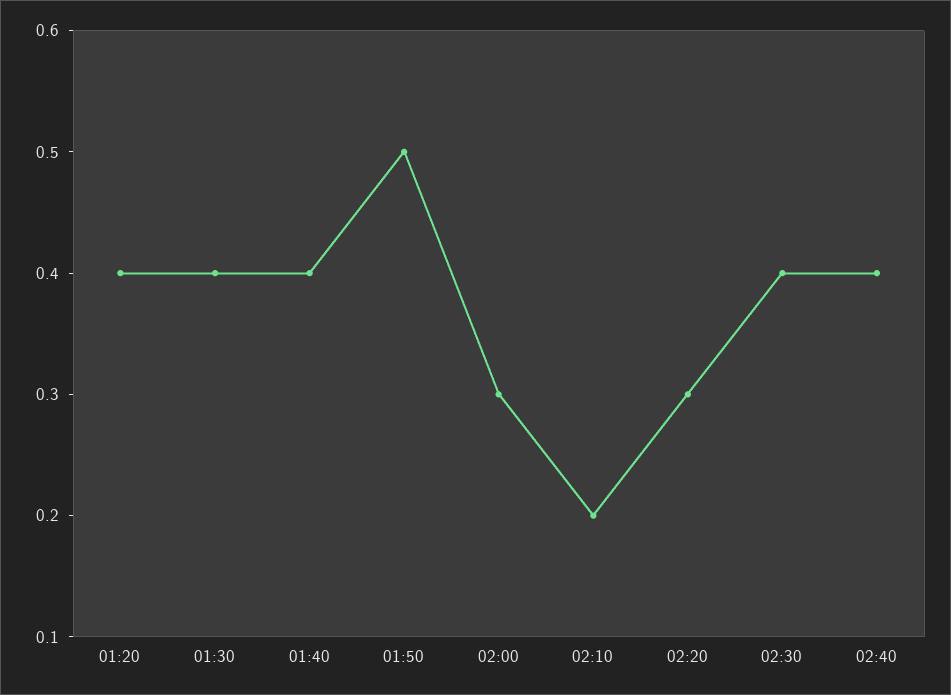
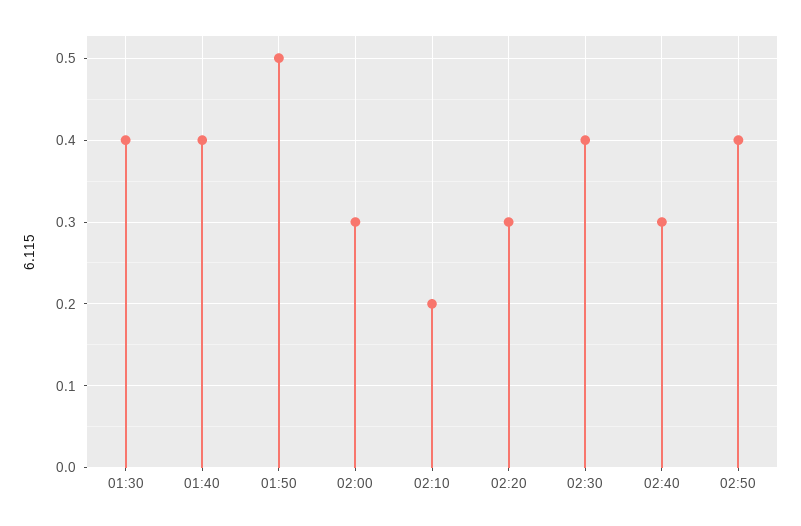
01:20: 0.4 -> none
02:40: 0.4 -> 0.3
02:50: none -> 0.4

